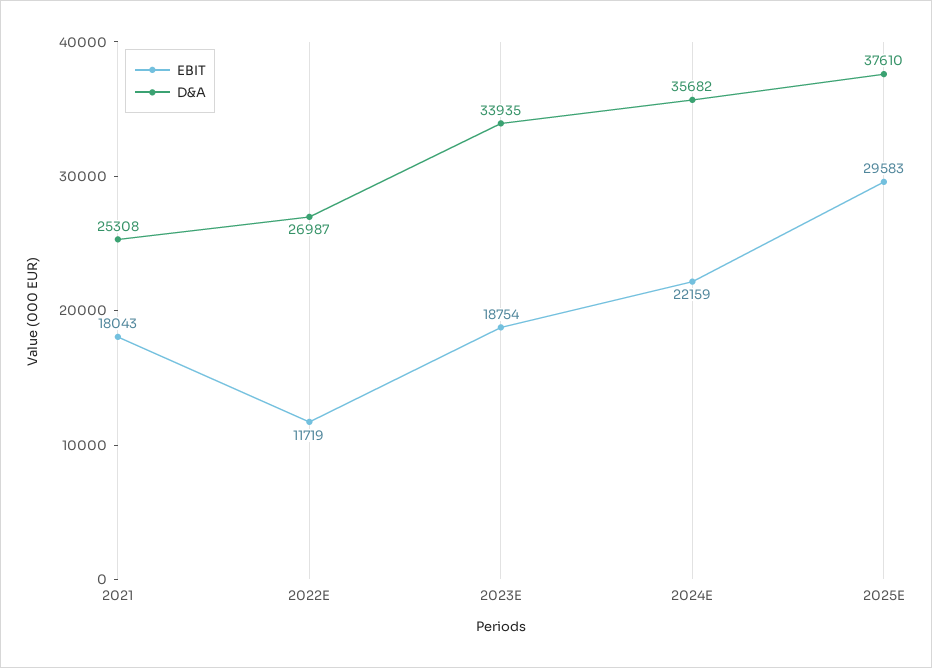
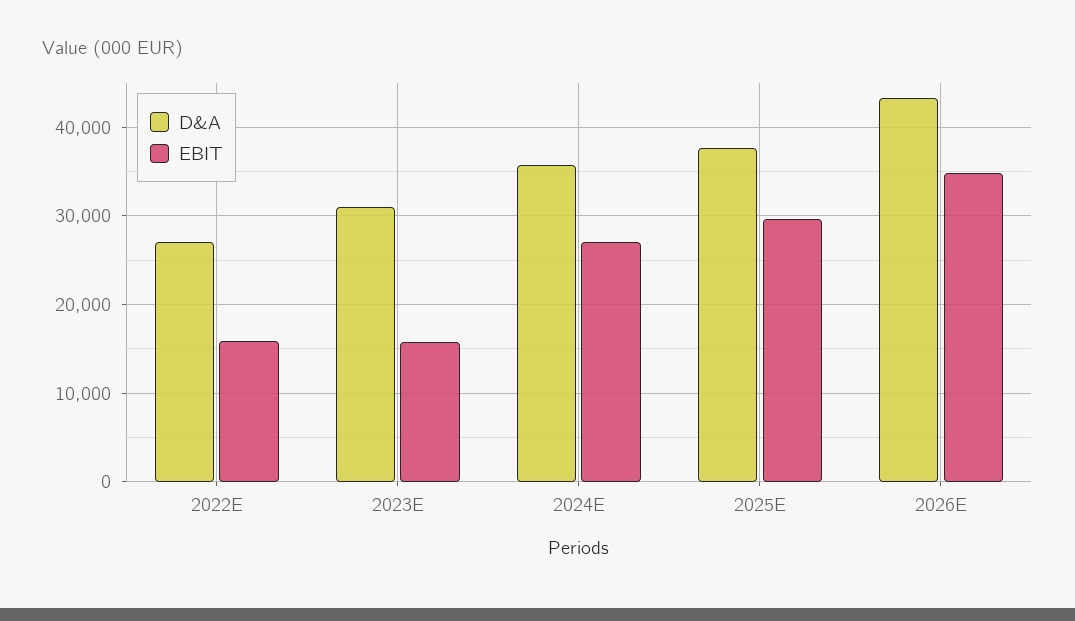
EBIT, 2021: 18043 -> none
D&A, 2021: 25308 -> none
EBIT, 2022E: 11719 -> 16000
EBIT, 2023E: 18754 -> 16000
D&A, 2023E: 33935 -> 31000
EBIT, 2024E: 22159 -> 27000
D&A, 2026E: none -> 43000
EBIT, 2026E: none -> 35000

